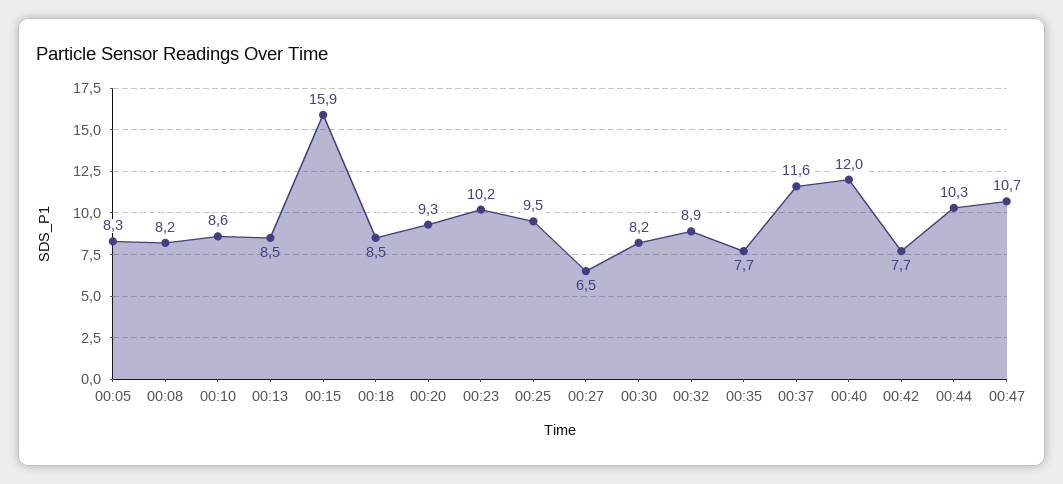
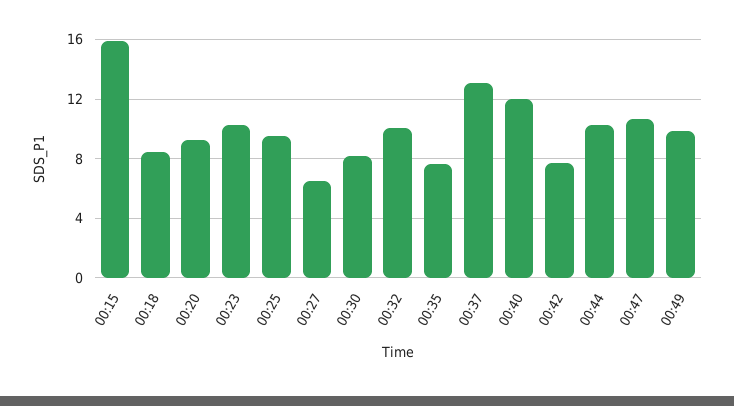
00:05: 8.3 -> none
00:08: 8.2 -> none
00:10: 8.6 -> none
00:13: 8.5 -> none
00:32: 8.9 -> 10
00:37: 11.6 -> 13
00:49: none -> 10

